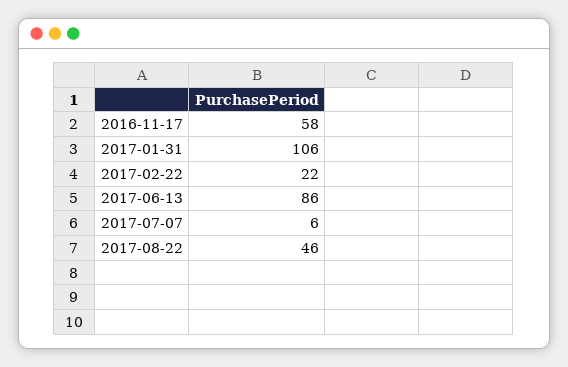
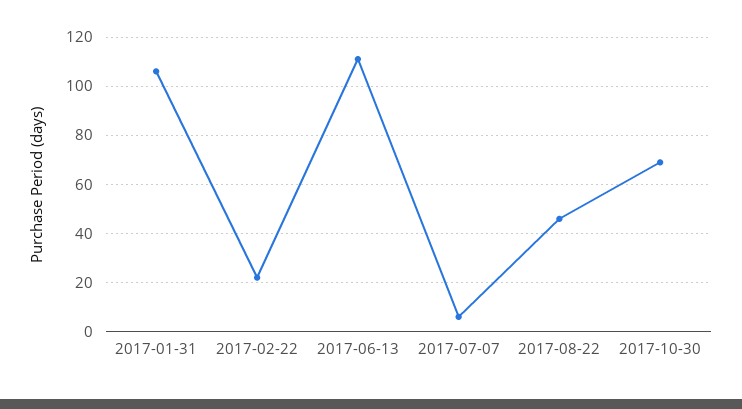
2016-11-17: 58 -> none
2017-06-13: 86 -> 110
2017-10-30: none -> 70

